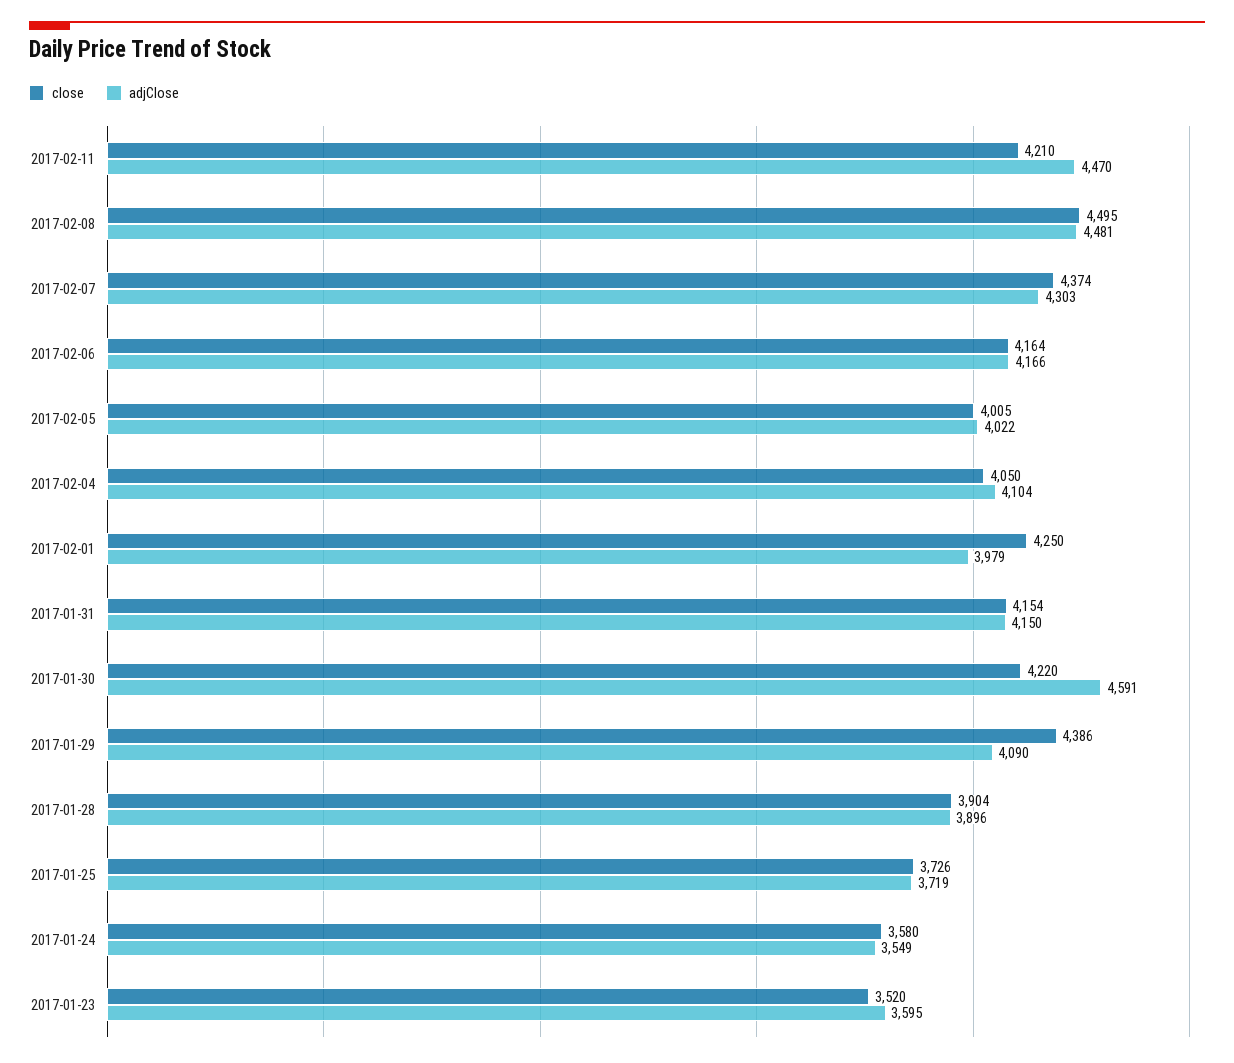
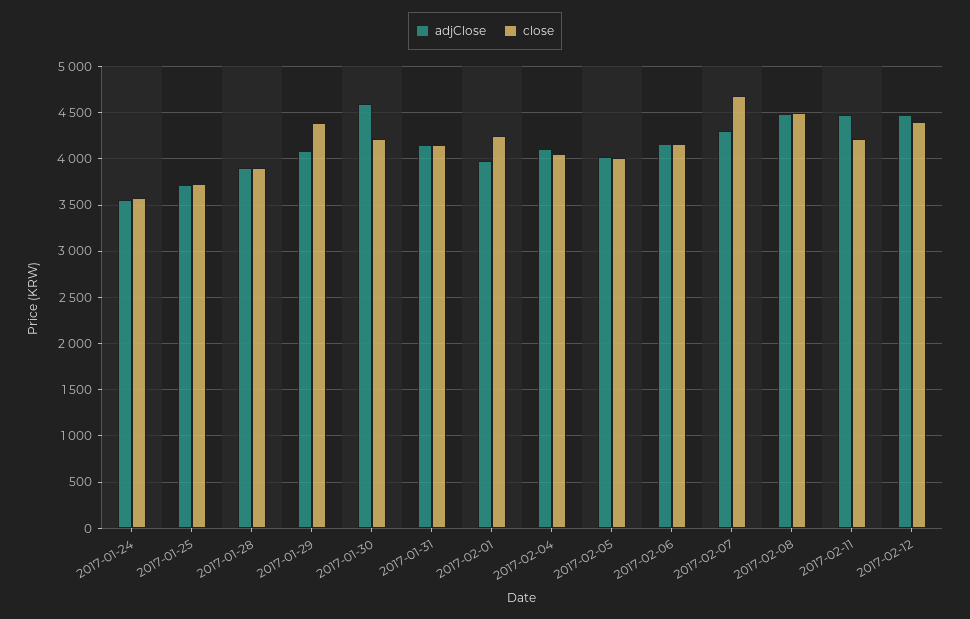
close, 2017-02-07: 4374 -> 4700
close, 2017-01-23: 3520 -> none
adjClose, 2017-01-23: 3595 -> none
adjClose, 2017-02-12: none -> 4500
close, 2017-02-12: none -> 4400

